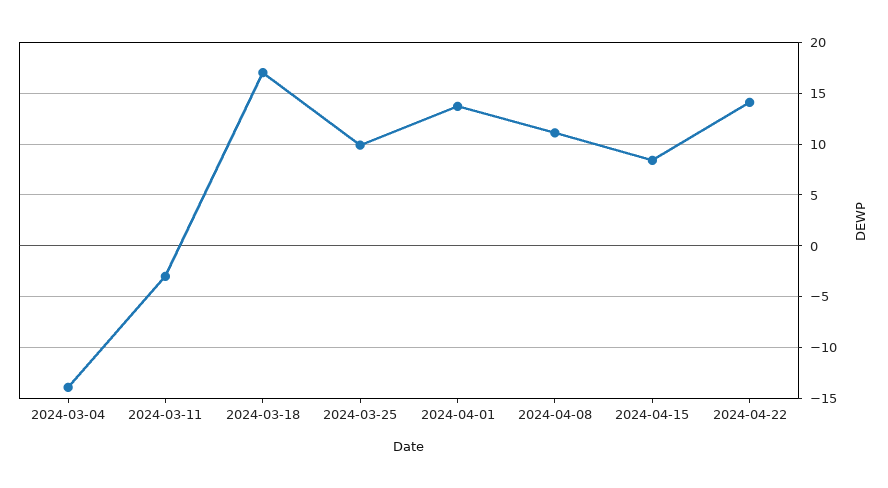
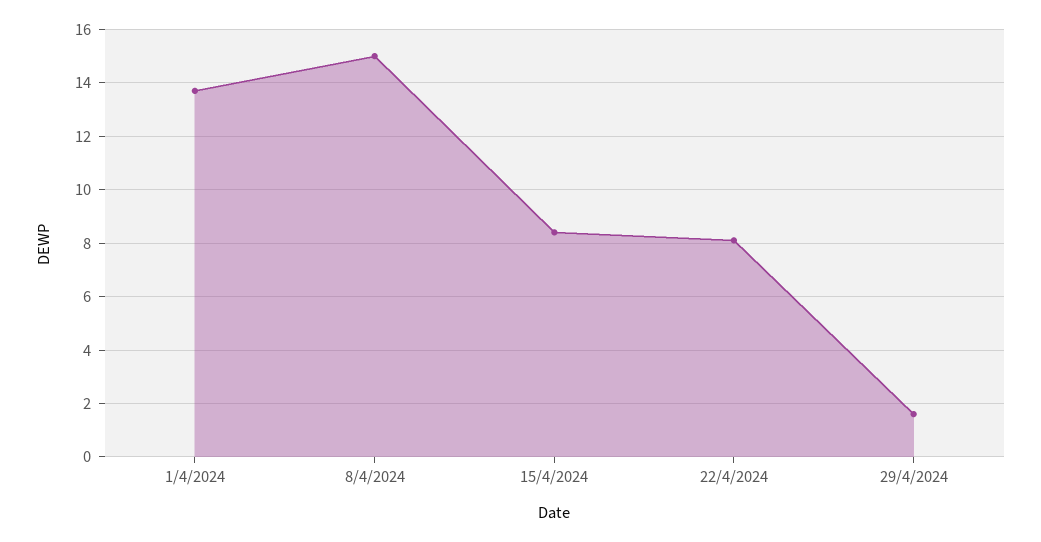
2024-03-04: -14 -> none
2024-03-11: -3 -> none
2024-03-18: 17 -> none
2024-03-25: 10 -> none
2024-04-08: 11 -> 15
2024-04-22: 14 -> 8
29/4/2024: none -> 1.5

